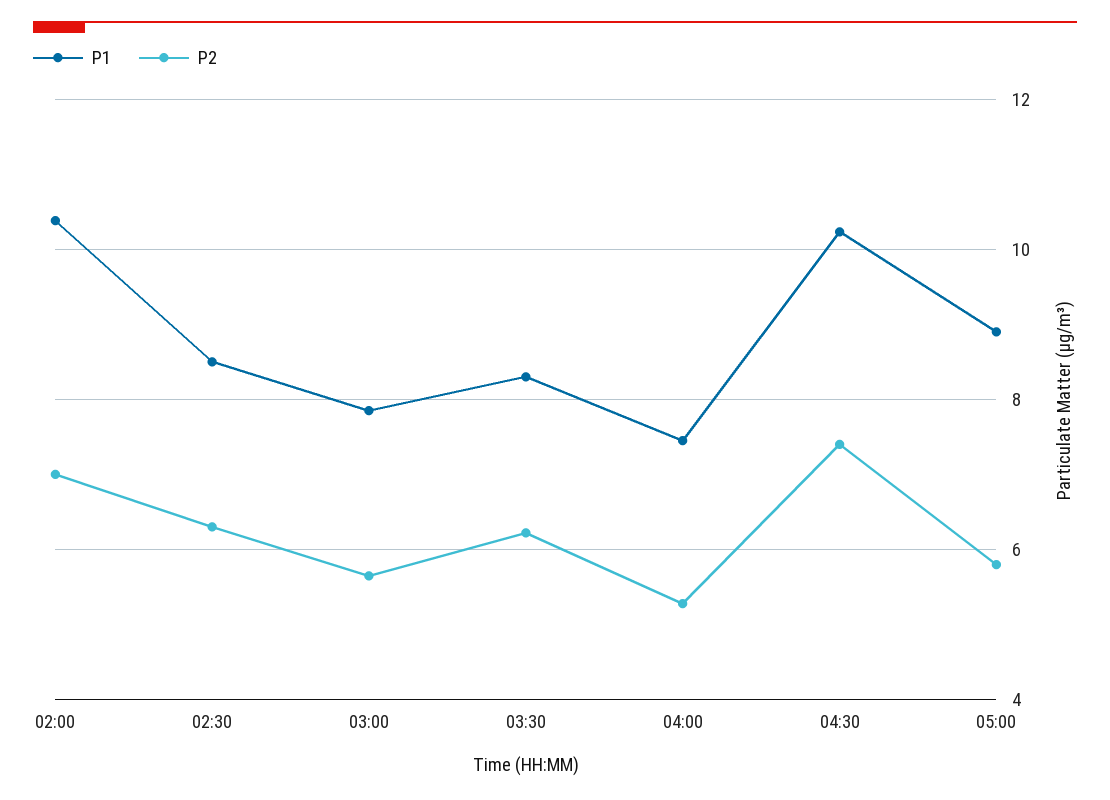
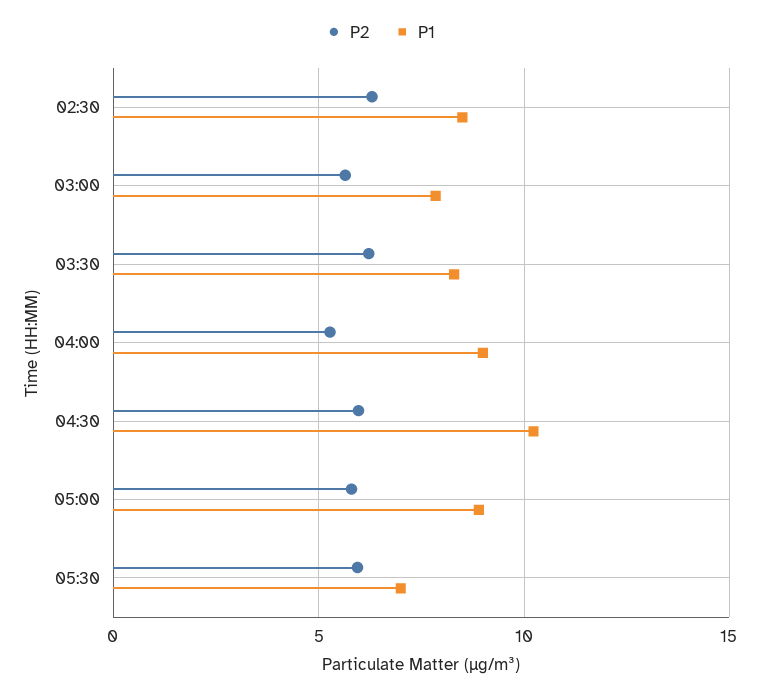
P1, 02:00: 10.4 -> none
P2, 02:00: 7 -> none
P1, 04:00: 7.4 -> 9
P2, 04:30: 7.4 -> 6
P2, 05:30: none -> 6
P1, 05:30: none -> 7

